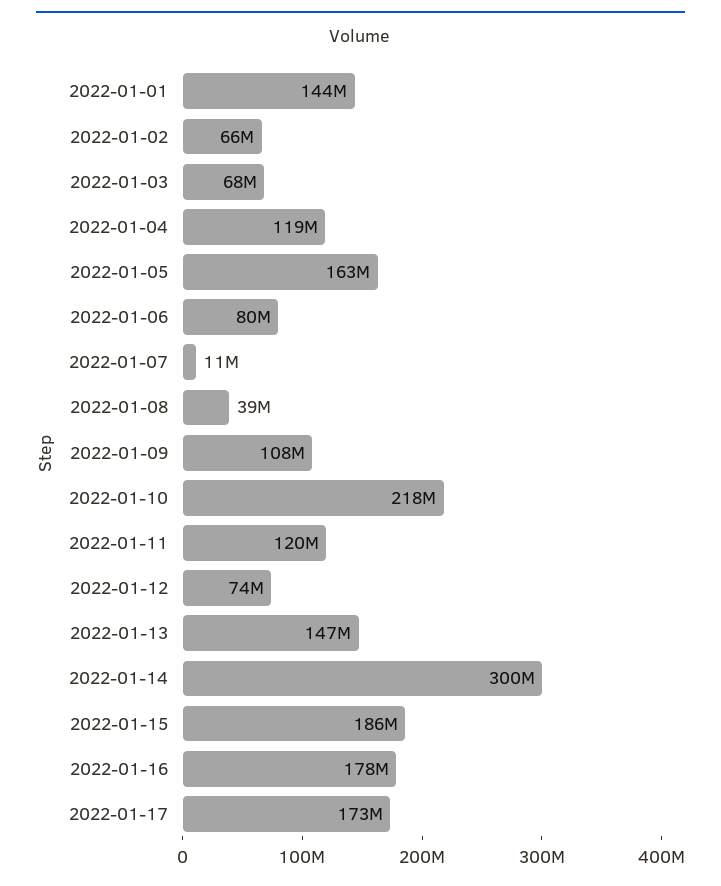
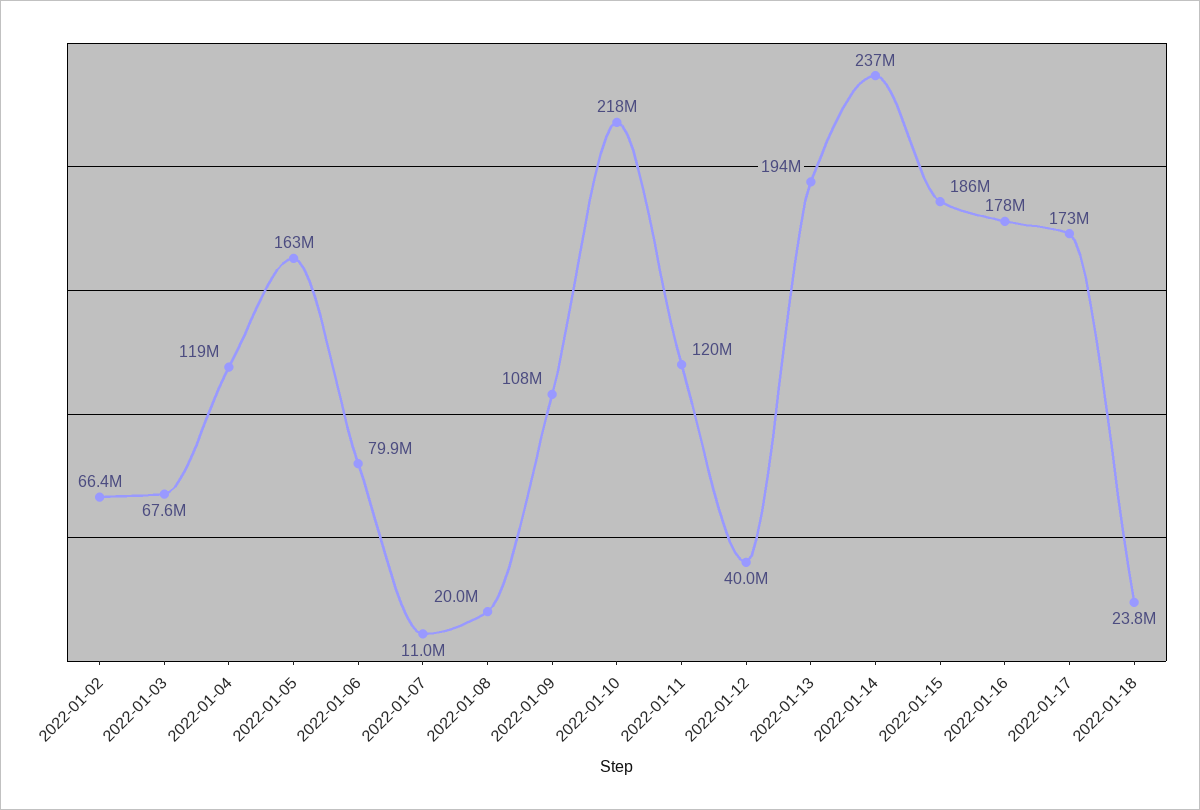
2022-01-01: 144000000 -> none
2022-01-08: 39000000 -> 20000000
2022-01-12: 74000000 -> 40000000
2022-01-13: 147000000 -> 194000000
2022-01-14: 300000000 -> 237000000
2022-01-18: none -> 23800000

